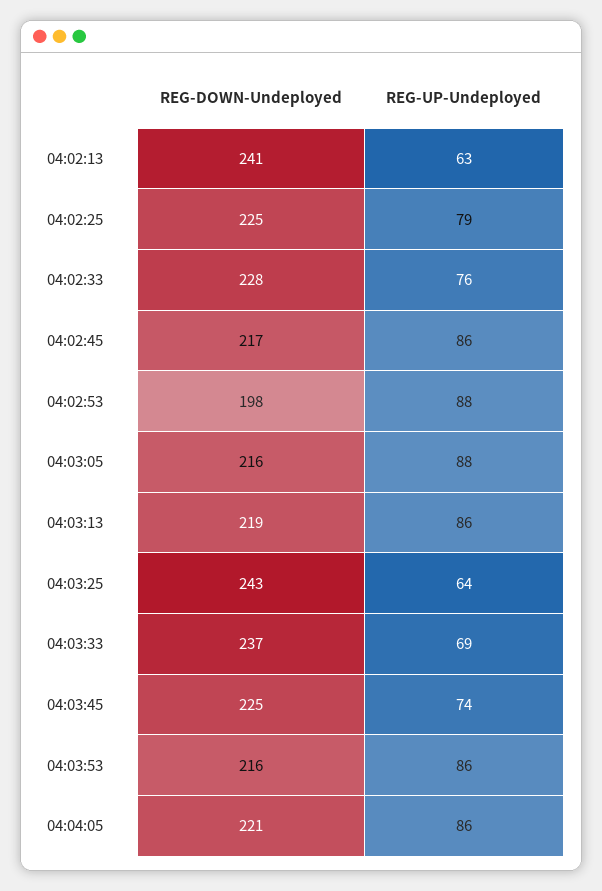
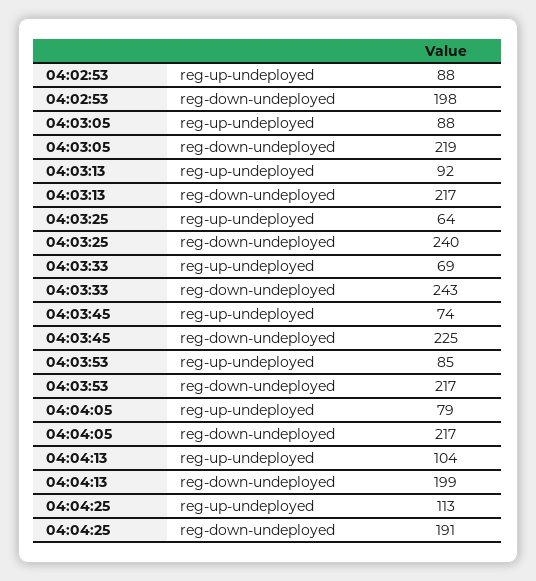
REG-DOWN-Undeployed, 04:02:13: 241 -> none
REG-UP-Undeployed, 04:02:13: 63 -> none
REG-DOWN-Undeployed, 04:02:25: 225 -> none
REG-UP-Undeployed, 04:02:25: 79 -> none
REG-DOWN-Undeployed, 04:02:33: 228 -> none
REG-UP-Undeployed, 04:02:33: 76 -> none
REG-DOWN-Undeployed, 04:02:45: 217 -> none
REG-UP-Undeployed, 04:02:45: 86 -> none
REG-DOWN-Undeployed, 04:03:05: 216 -> 219
REG-DOWN-Undeployed, 04:03:13: 219 -> 217
REG-UP-Undeployed, 04:03:13: 86 -> 92
REG-DOWN-Undeployed, 04:03:25: 243 -> 240
REG-DOWN-Undeployed, 04:03:33: 237 -> 243
REG-DOWN-Undeployed, 04:03:53: 216 -> 217
REG-UP-Undeployed, 04:03:53: 86 -> 85
REG-DOWN-Undeployed, 04:04:05: 221 -> 217
REG-UP-Undeployed, 04:04:05: 86 -> 79
REG-UP-Undeployed, 04:04:13: none -> 104
REG-DOWN-Undeployed, 04:04:13: none -> 199
REG-UP-Undeployed, 04:04:25: none -> 113
REG-DOWN-Undeployed, 04:04:25: none -> 191

